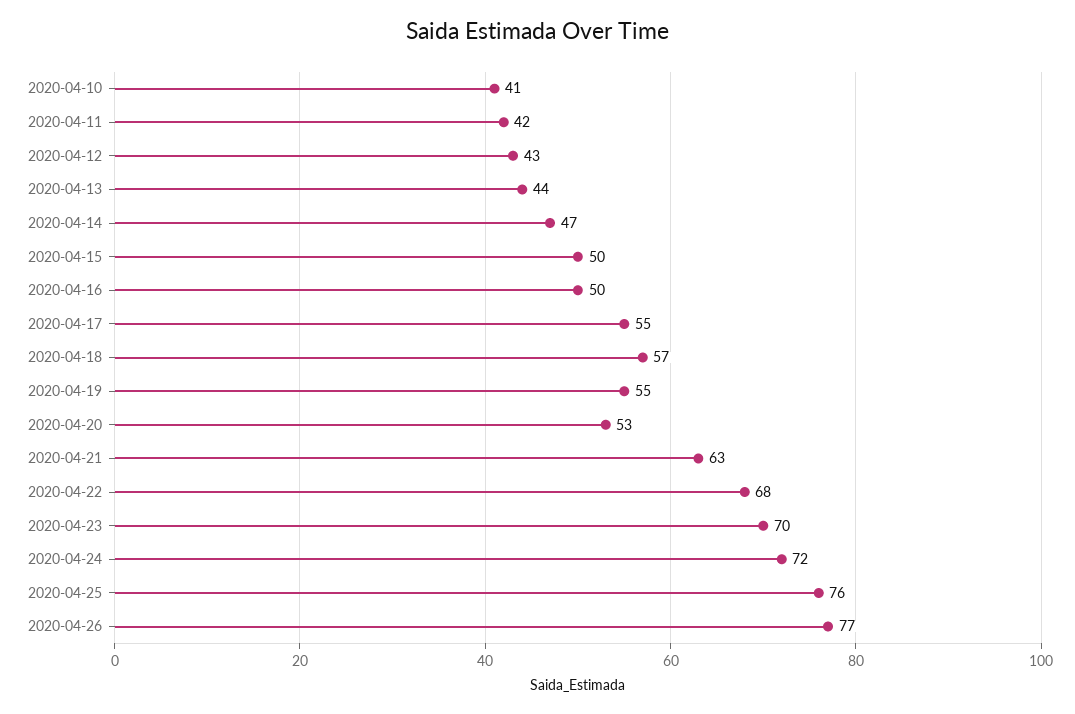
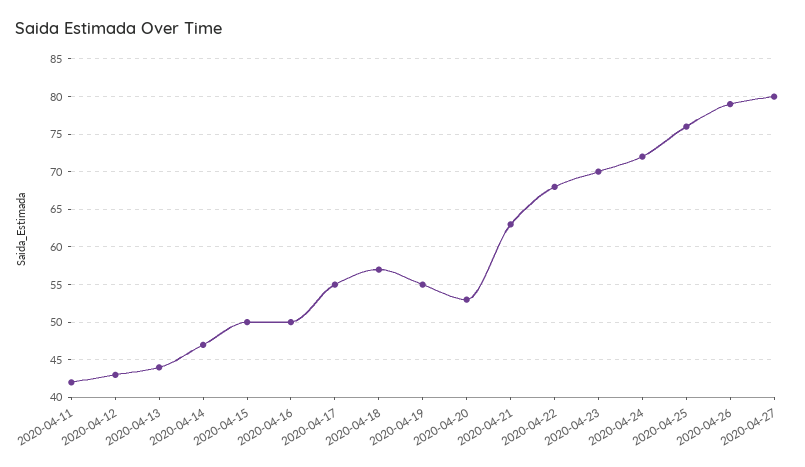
2020-04-10: 41 -> none
2020-04-26: 77 -> 79
2020-04-27: none -> 80

